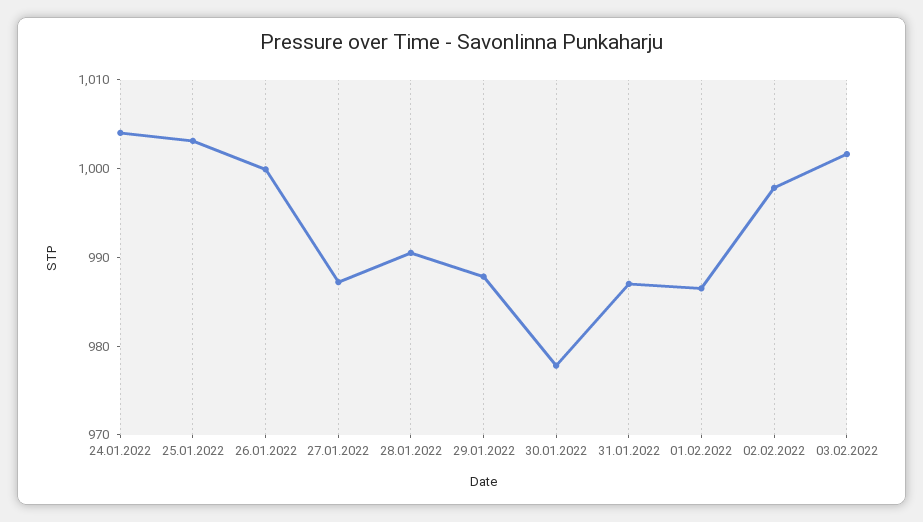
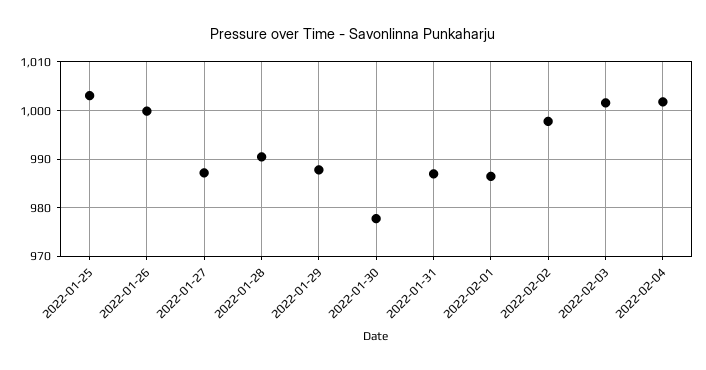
24.01.2022: 1004 -> none
2022-02-04: none -> 1002

